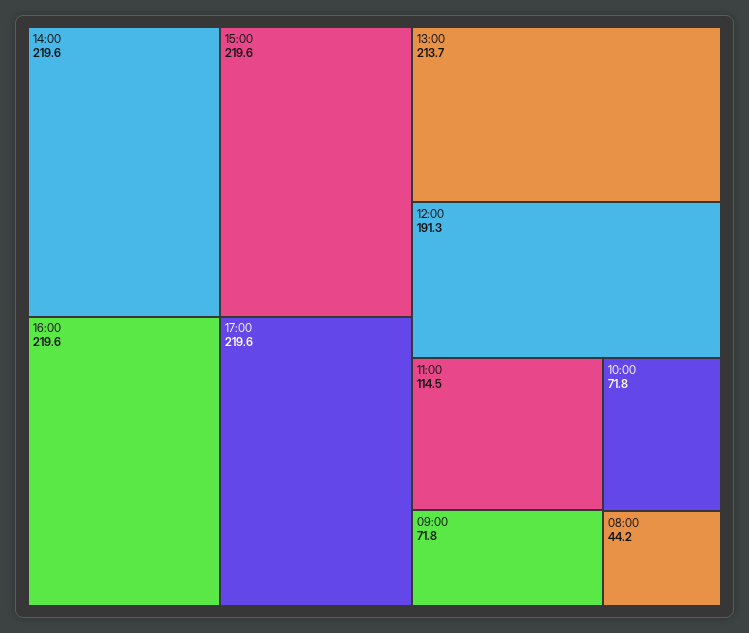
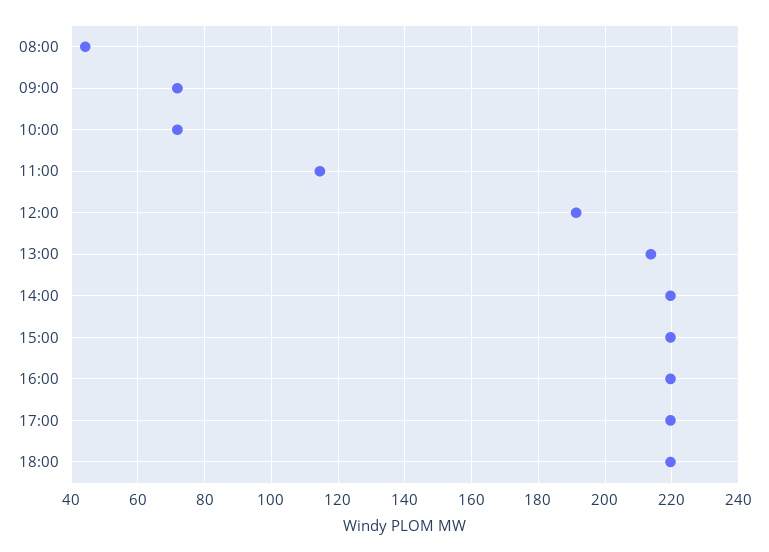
18:00: none -> 220

